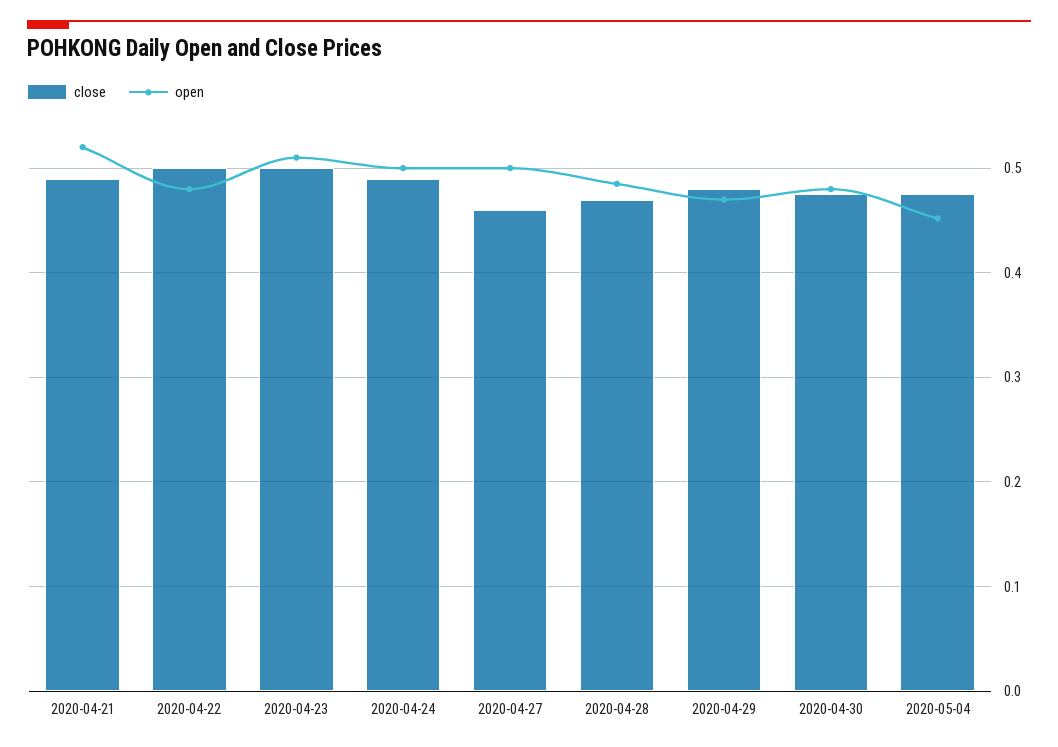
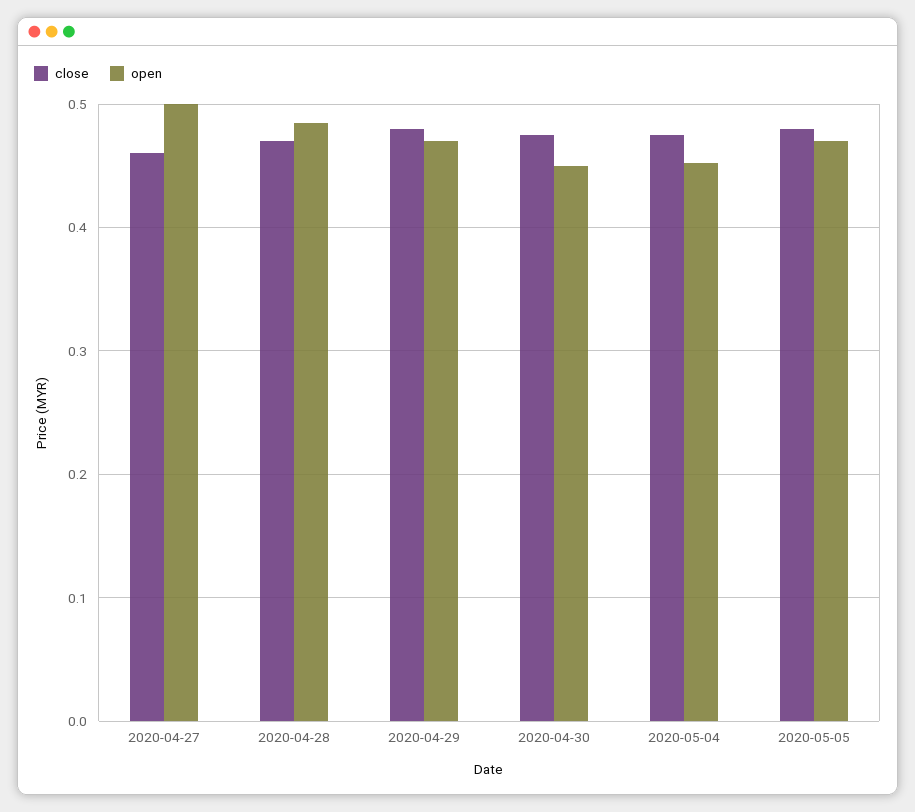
close, 2020-04-21: 0.49 -> none
open, 2020-04-21: 0.52 -> none
close, 2020-04-22: 0.5 -> none
open, 2020-04-22: 0.48 -> none
close, 2020-04-23: 0.5 -> none
open, 2020-04-23: 0.51 -> none
close, 2020-04-24: 0.49 -> none
open, 2020-04-24: 0.5 -> none
open, 2020-04-30: 0.48 -> 0.45
close, 2020-05-05: none -> 0.48
open, 2020-05-05: none -> 0.47

